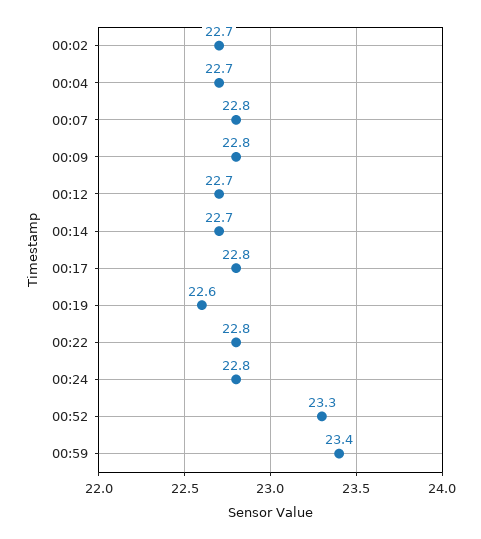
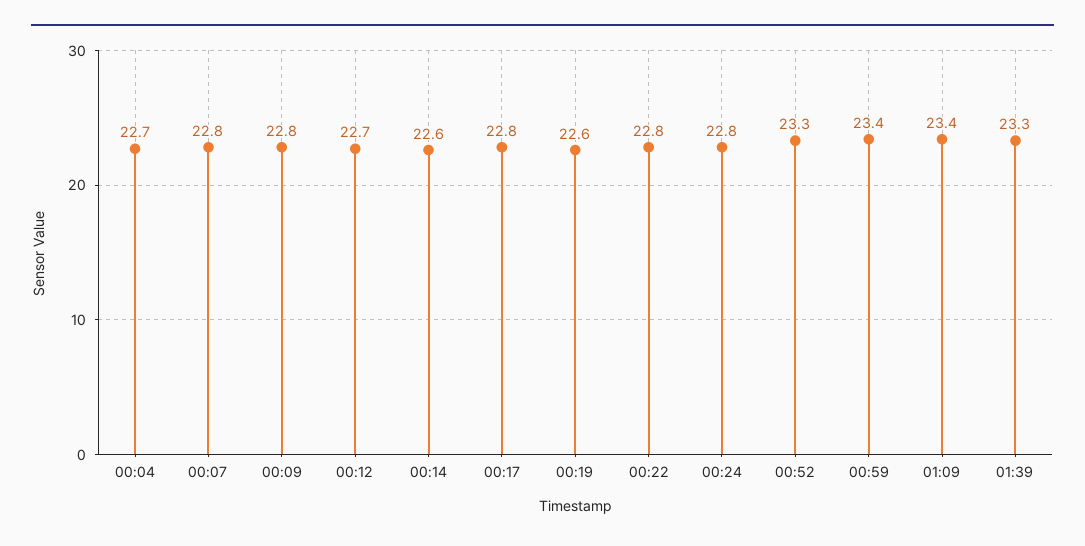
00:02: 22.7 -> none
00:14: 22.7 -> 22.6
01:09: none -> 23.4
01:39: none -> 23.3

